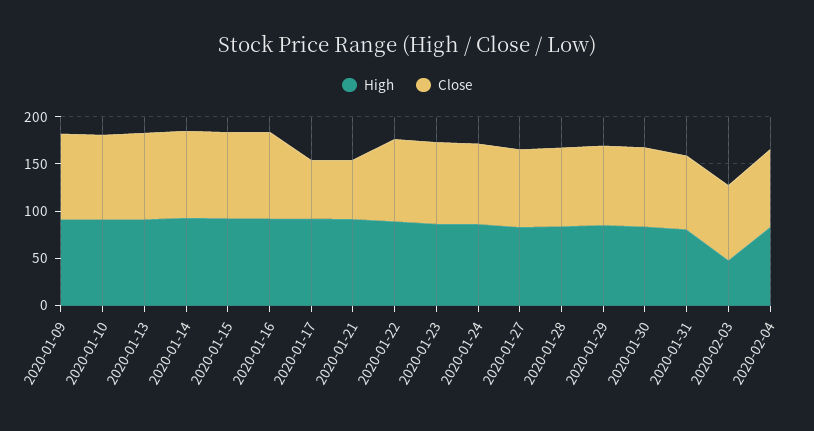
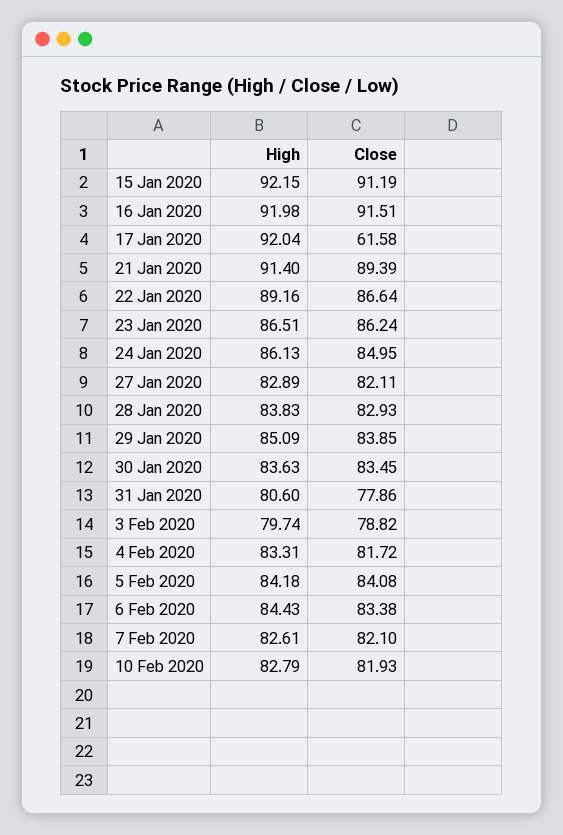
High, 2020-01-09: 90 -> none
Close, 2020-01-09: 90 -> none
High, 2020-01-10: 90 -> none
Close, 2020-01-10: 90 -> none
High, 2020-01-13: 90 -> none
Close, 2020-01-13: 90 -> none
High, 2020-01-14: 90 -> none
Close, 2020-01-14: 90 -> none
Close, 2020-01-21: 60 -> 89.39
High, 2020-02-03: 50 -> 79.74
High, 5 Feb 2020: none -> 84.18
Close, 5 Feb 2020: none -> 84.08
High, 6 Feb 2020: none -> 84.43
Close, 6 Feb 2020: none -> 83.38
High, 7 Feb 2020: none -> 82.61
Close, 7 Feb 2020: none -> 82.1
High, 10 Feb 2020: none -> 82.79
Close, 10 Feb 2020: none -> 81.93

